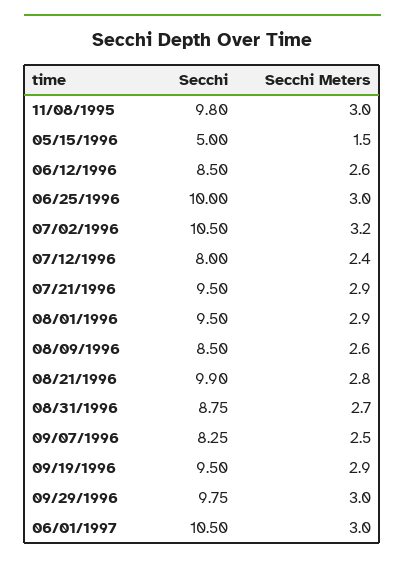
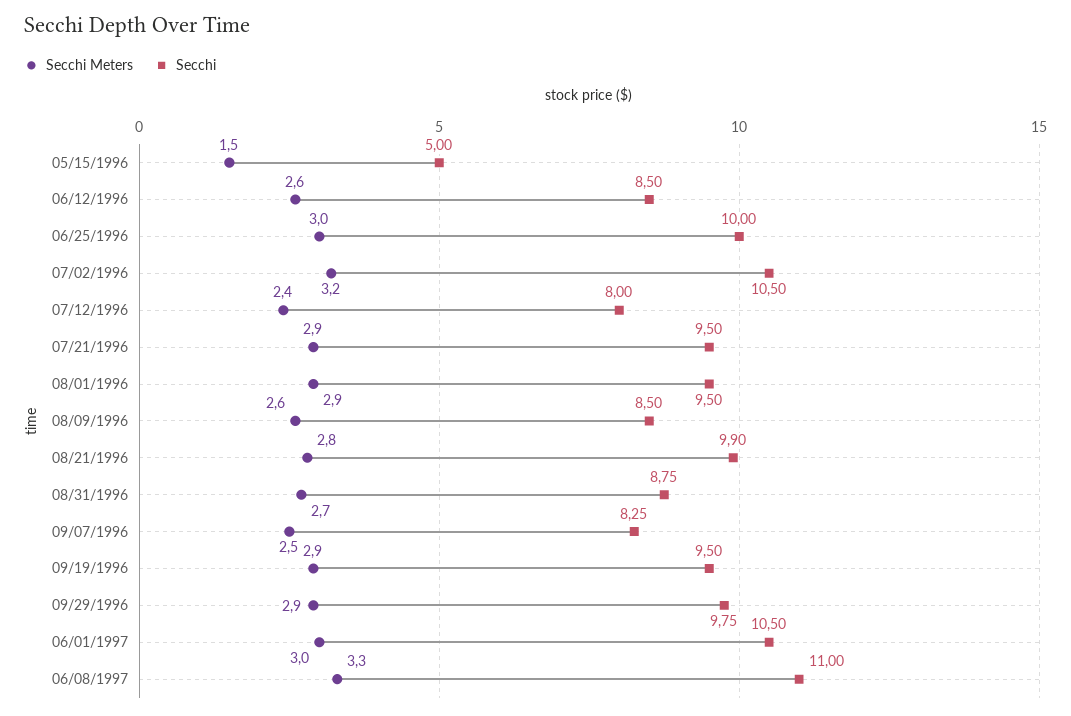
Secchi, 11/08/1995: 9.8 -> none
Secchi Meters, 11/08/1995: 3 -> none
Secchi Meters, 09/29/1996: 3 -> 2.9
Secchi Meters, 06/08/1997: none -> 3.3
Secchi, 06/08/1997: none -> 11

